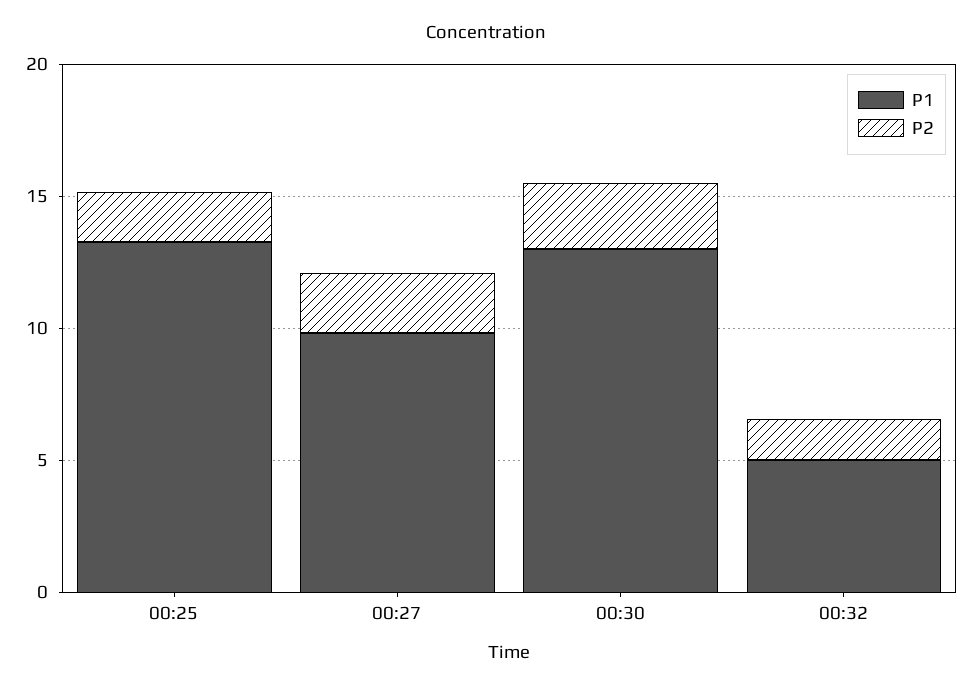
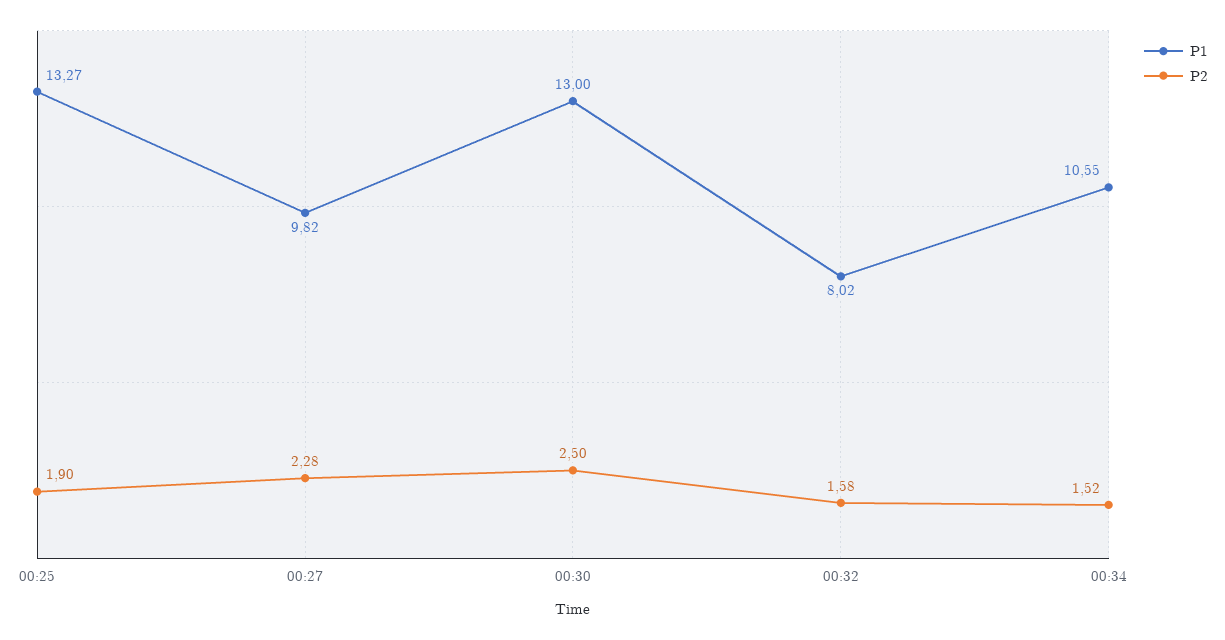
P1, 00:32: 5 -> 8.02
P1, 00:34: none -> 10.55
P2, 00:34: none -> 1.52

